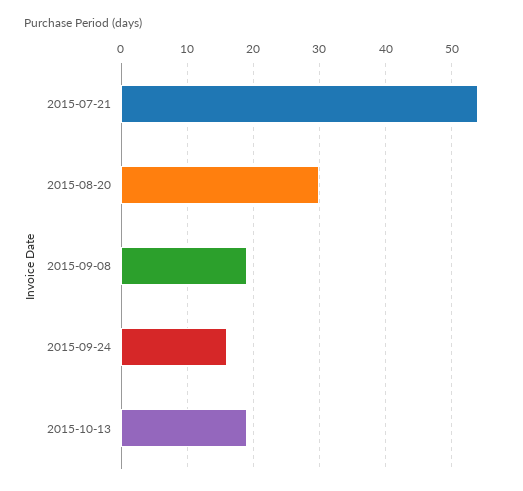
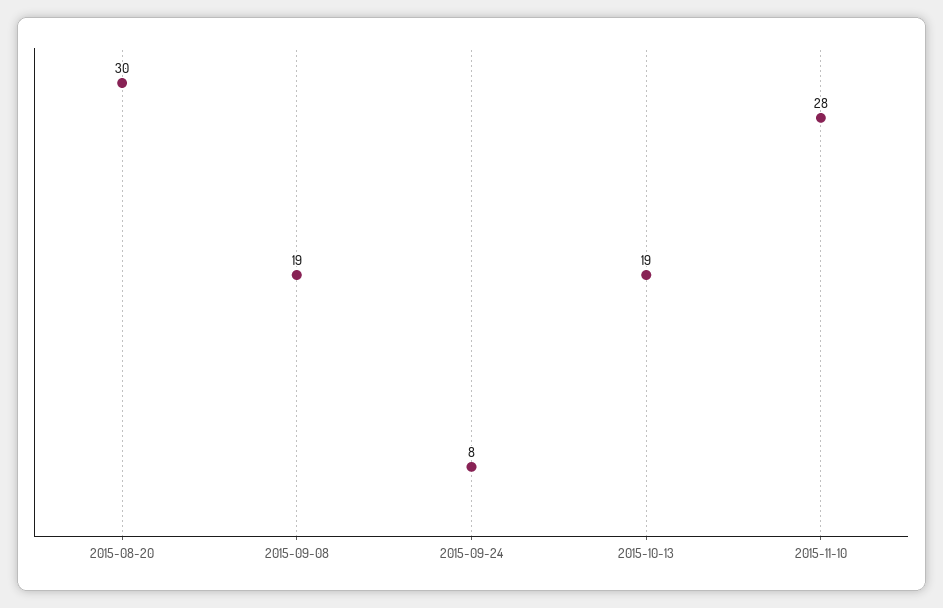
2015-07-21: 54 -> none
2015-09-24: 16 -> 8
2015-11-10: none -> 28

